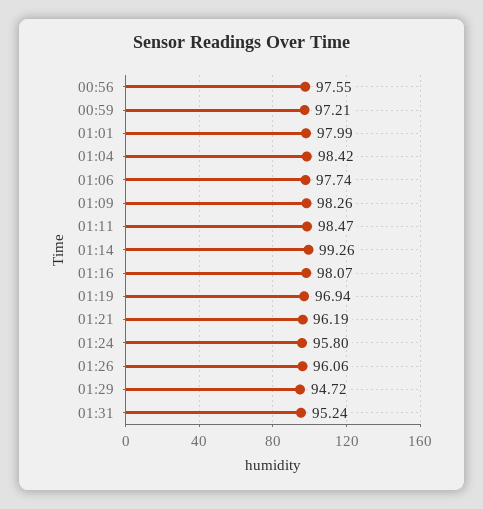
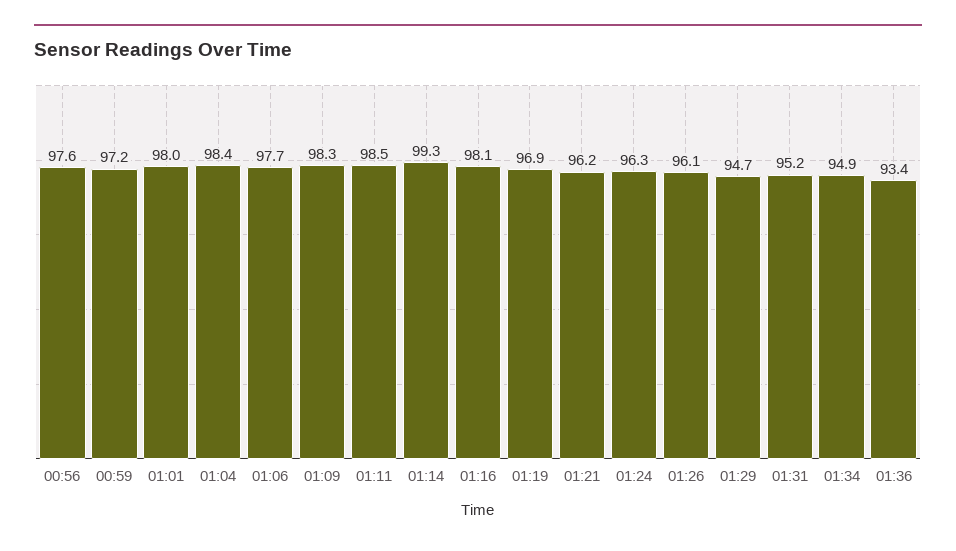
01:24: 95.8 -> 96.3
01:34: none -> 94.9
01:36: none -> 93.4

